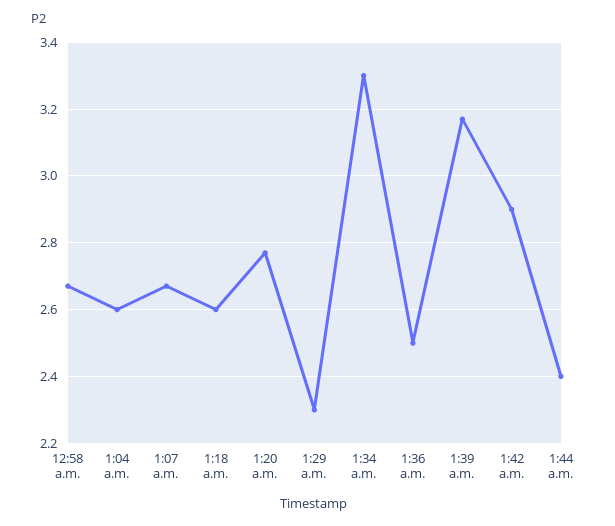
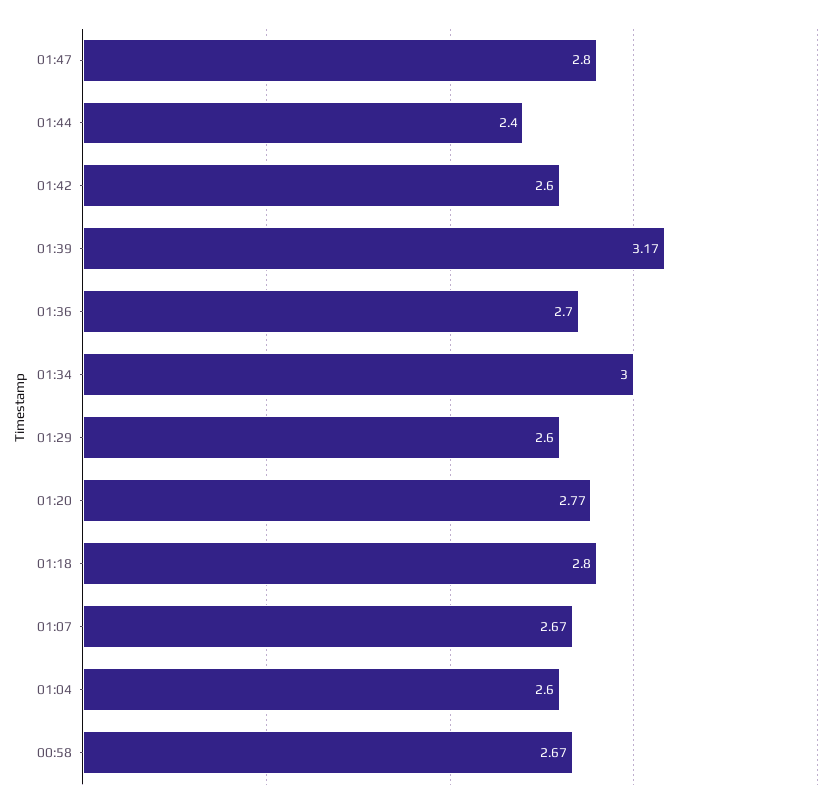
1:18 a.m.: 2.6 -> 2.8
1:29 a.m.: 2.3 -> 2.6
1:34 a.m.: 3.3 -> 3
1:36 a.m.: 2.5 -> 2.7
1:42 a.m.: 2.9 -> 2.6
01:47: none -> 2.8

